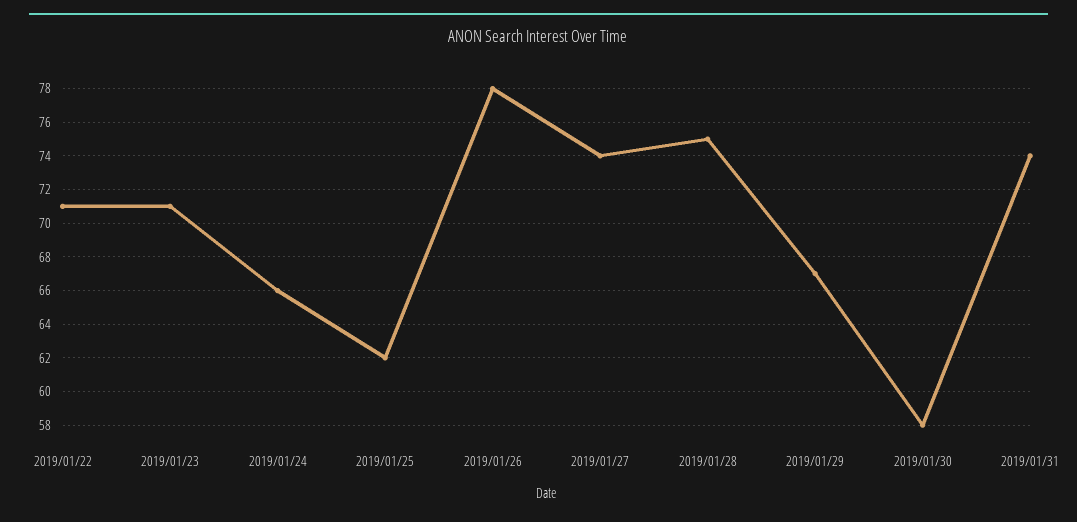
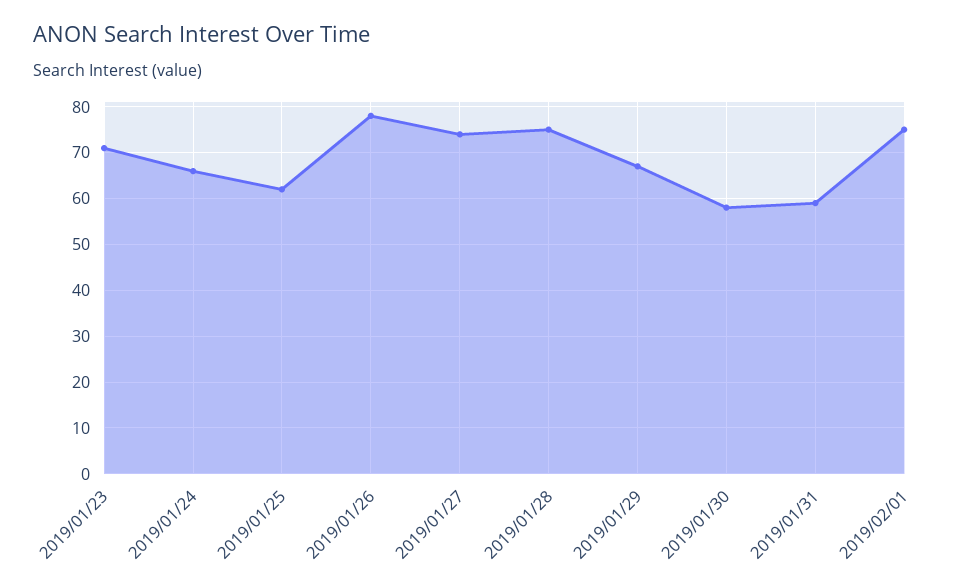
2019/01/22: 71 -> none
2019/01/31: 74 -> 60
2019/02/01: none -> 75

